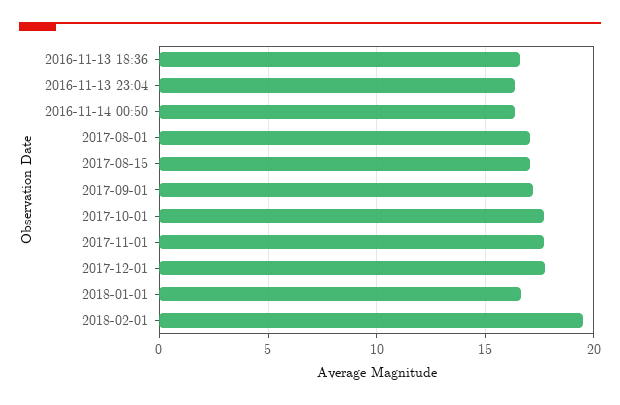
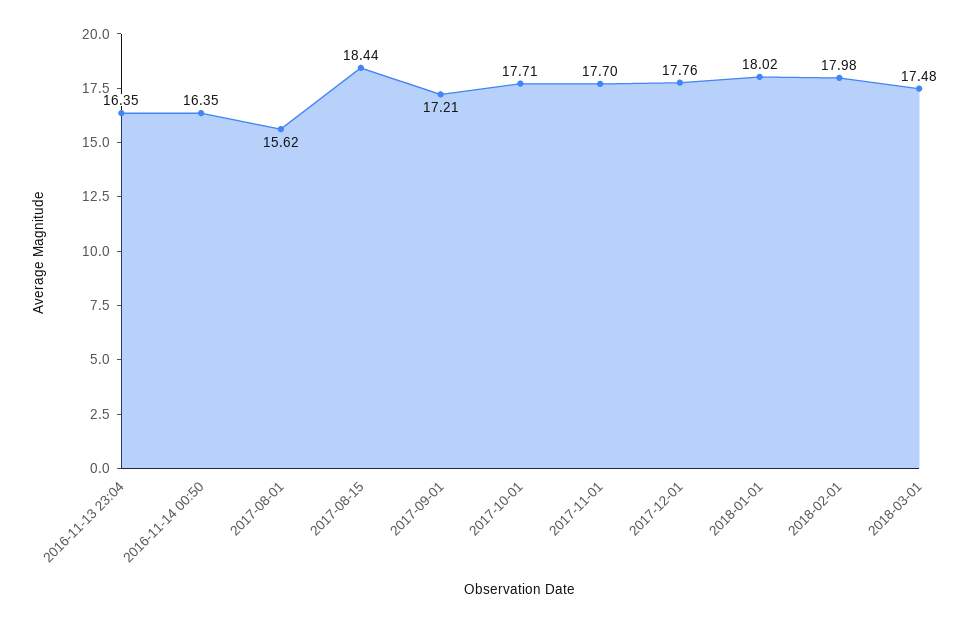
2016-11-13 18:36: 16.5 -> none
2017-08-01: 17 -> 15.62
2017-08-15: 17 -> 18.44
2018-01-01: 16.5 -> 18.02
2018-02-01: 19.5 -> 17.98
2018-03-01: none -> 17.48

